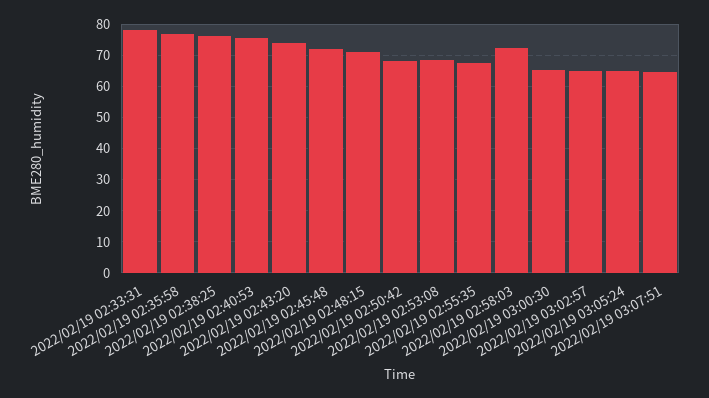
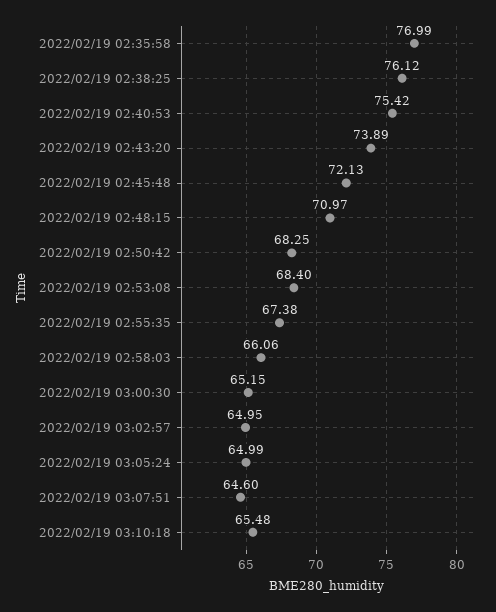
2022/02/19 02:33:31: 78 -> none
2022/02/19 02:58:03: 72 -> 66.06
2022/02/19 03:10:18: none -> 65.48

